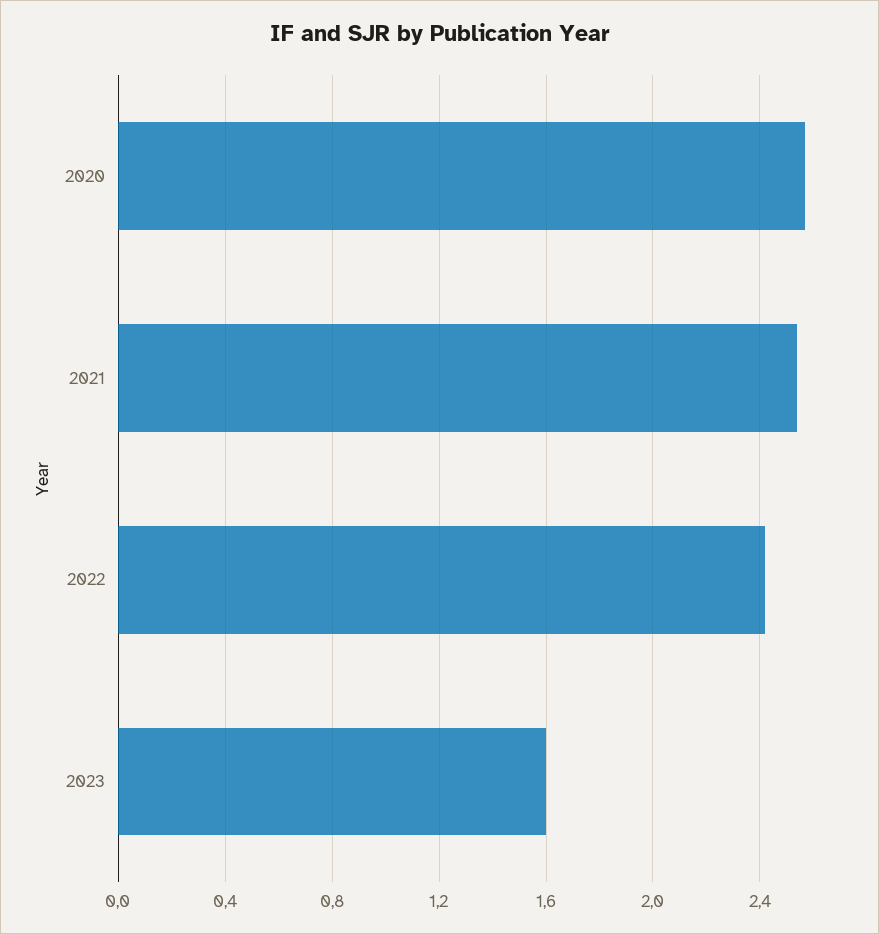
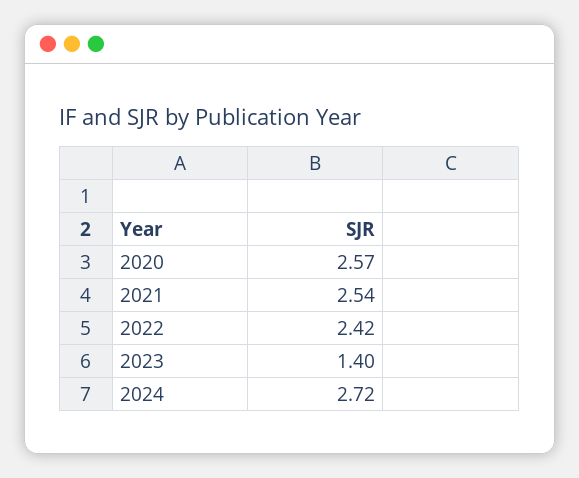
2023: 1.6 -> 1.4
2024: none -> 2.72

